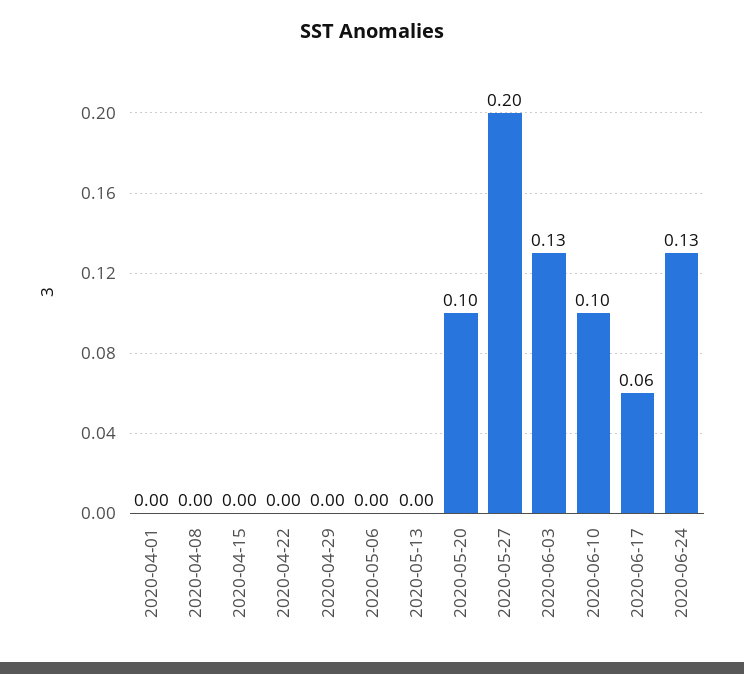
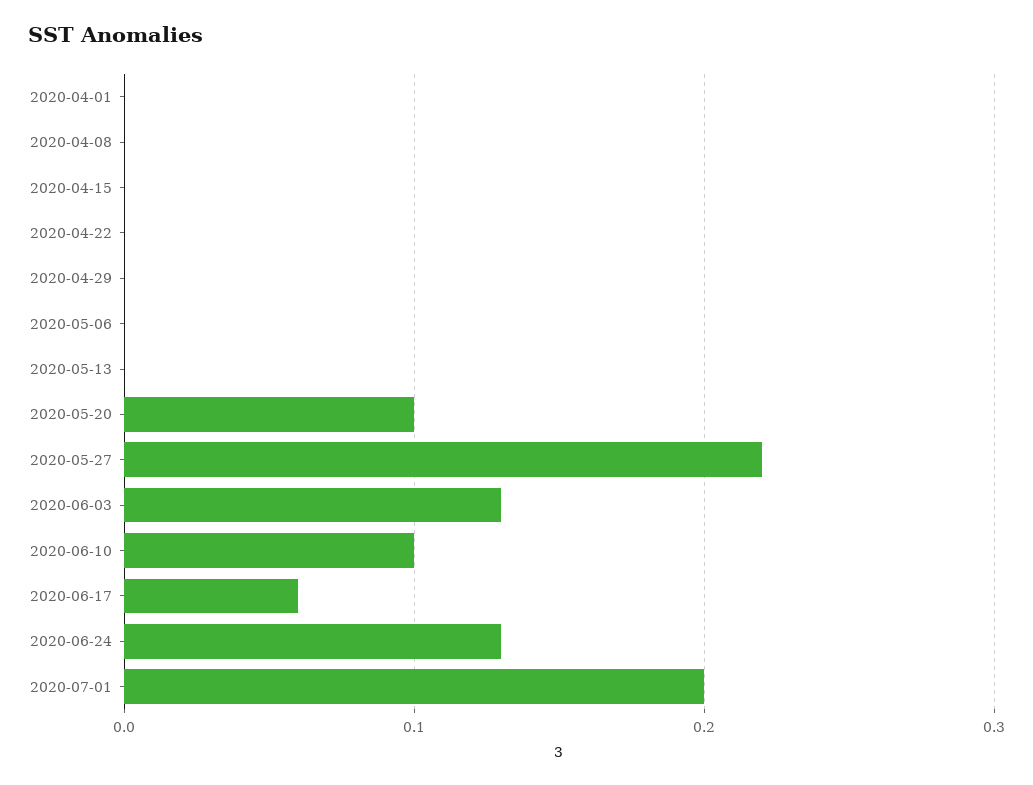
2020-05-27: 0.2 -> 0.22
2020-07-01: none -> 0.2

